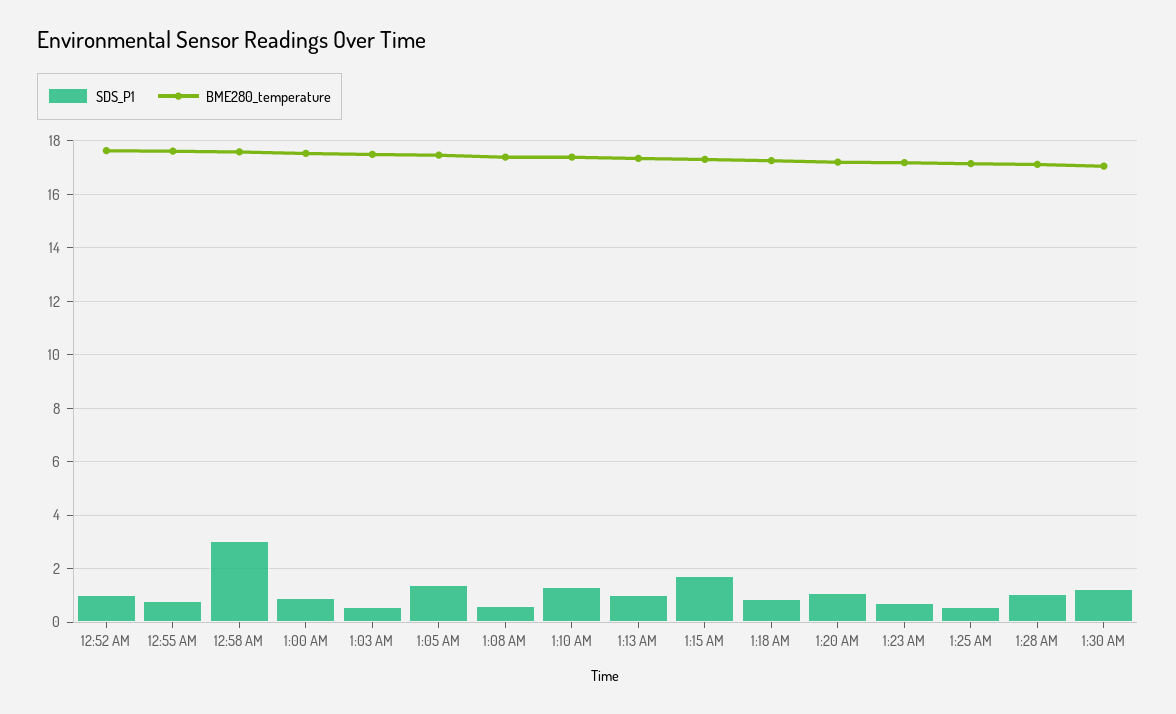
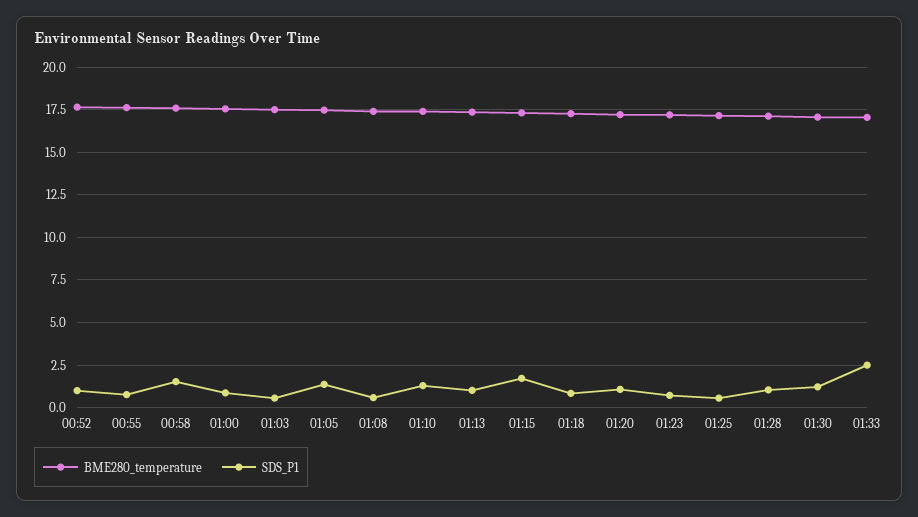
SDS_P1, 12:58 AM: 3 -> 1.5
BME280_temperature, 01:33: none -> 17
SDS_P1, 01:33: none -> 2.5

